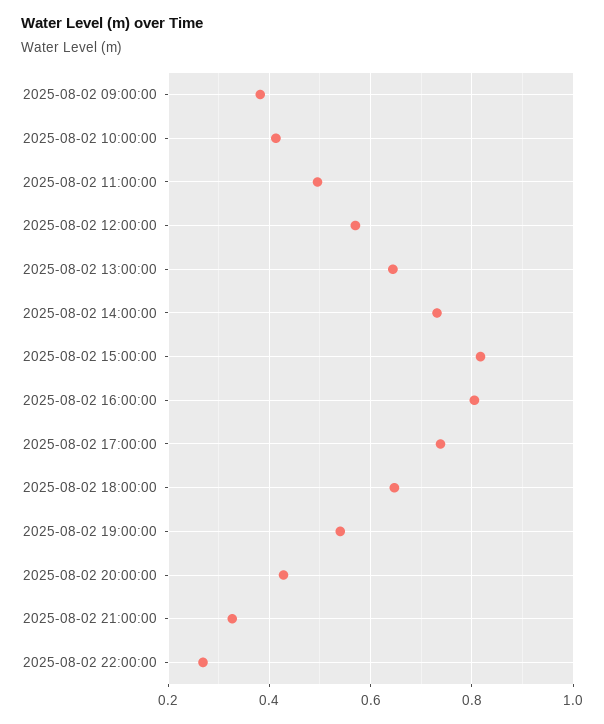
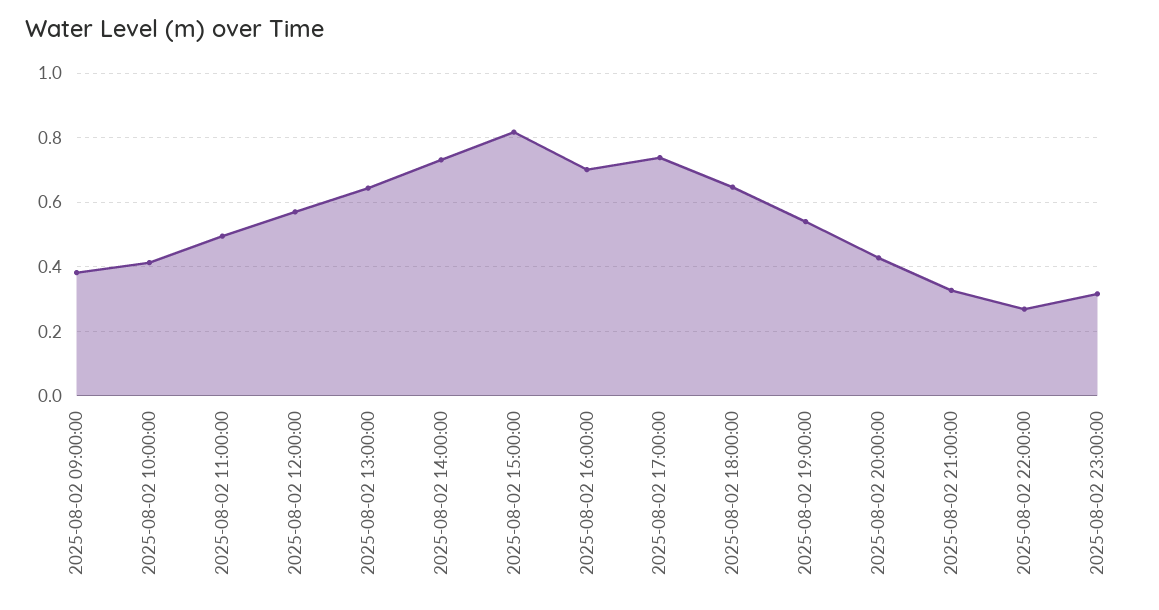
2025-08-02 16:00:00: 0.8 -> 0.7
2025-08-02 23:00:00: none -> 0.32

